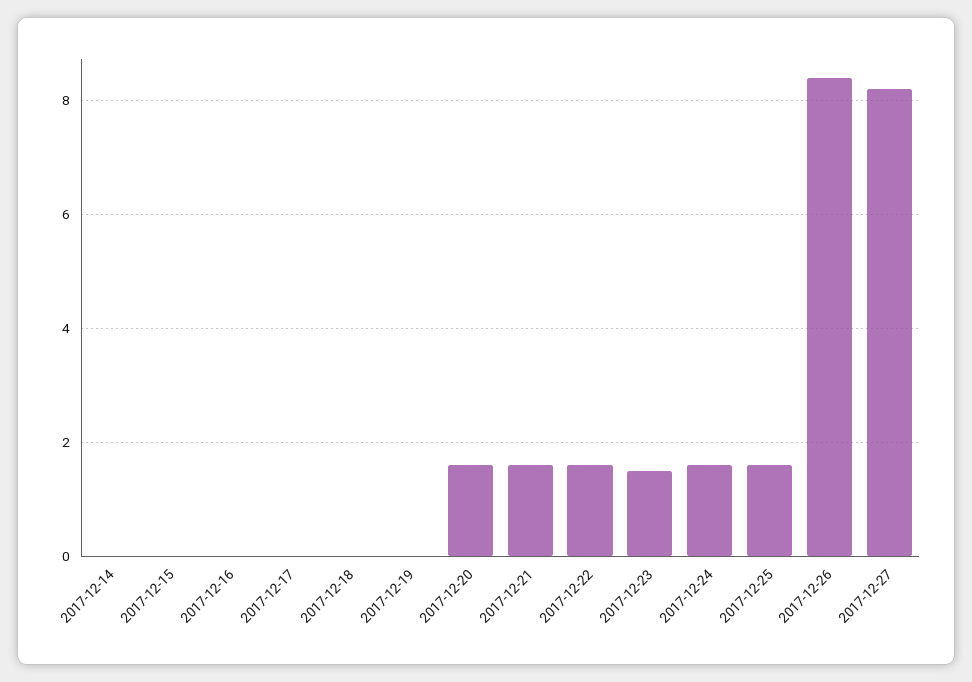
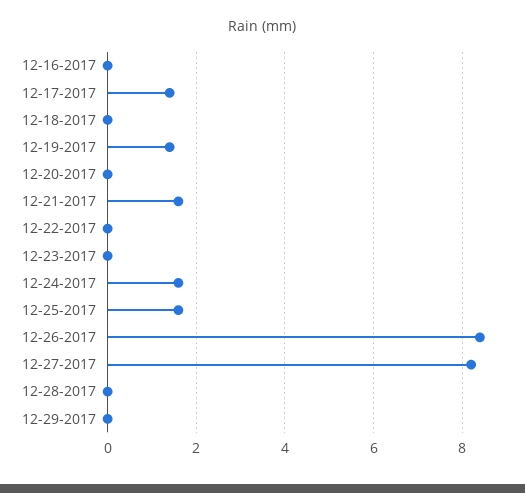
2017-12-14: 0 -> none
2017-12-15: 0 -> none
2017-12-17: 0 -> 1.5
2017-12-19: 0 -> 1.5
2017-12-20: 1.5 -> 0
2017-12-22: 1.5 -> 0
2017-12-23: 1.5 -> 0
12-28-2017: none -> 0
12-29-2017: none -> 0

